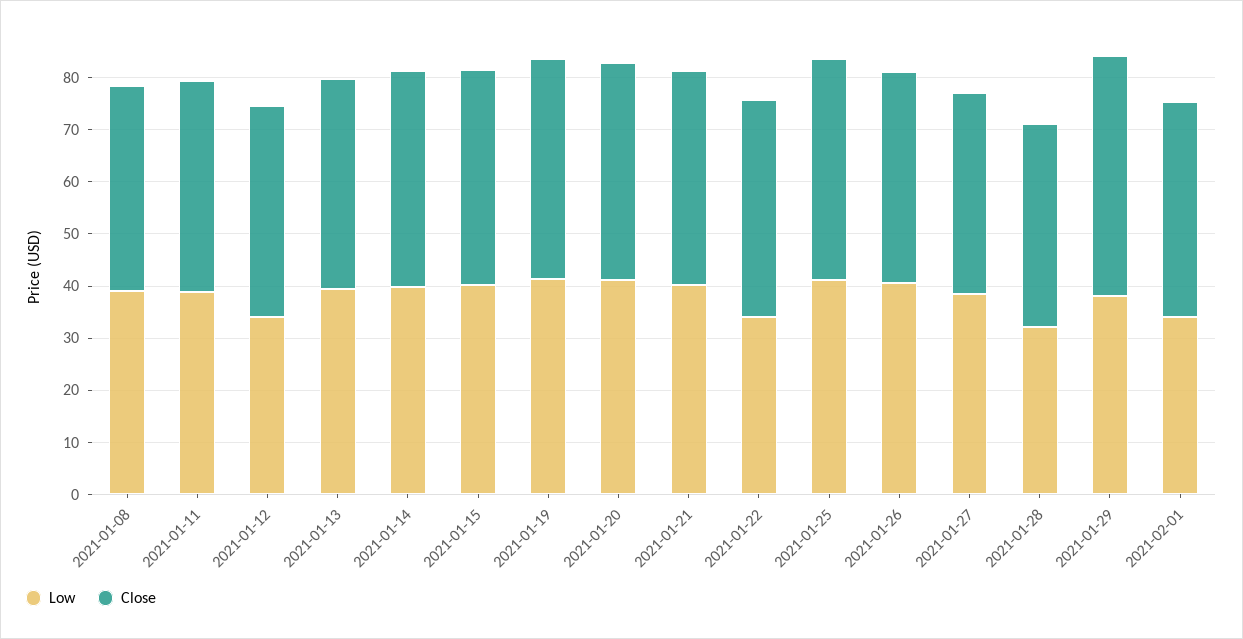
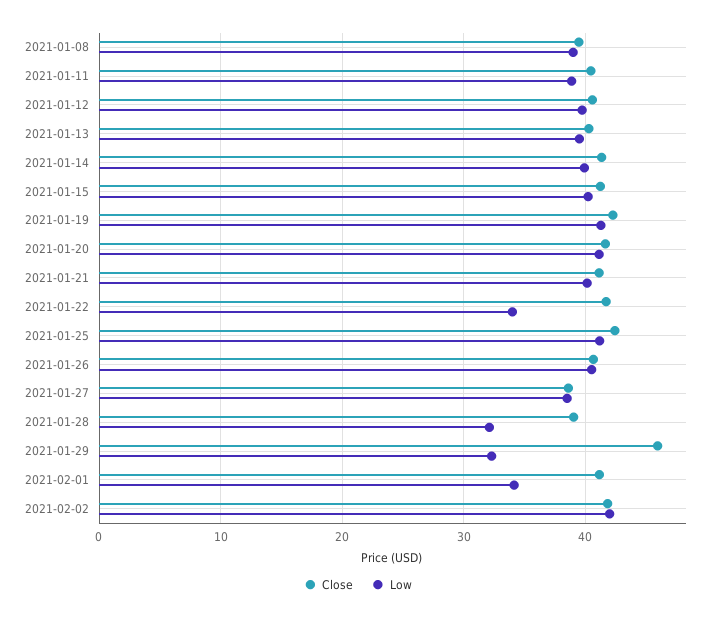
Low, 2021-01-12: 34 -> 40
Low, 2021-01-29: 38 -> 32
Close, 2021-02-02: none -> 42
Low, 2021-02-02: none -> 42

